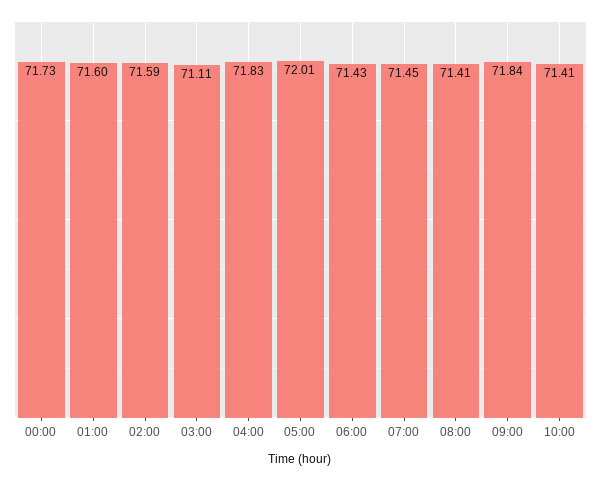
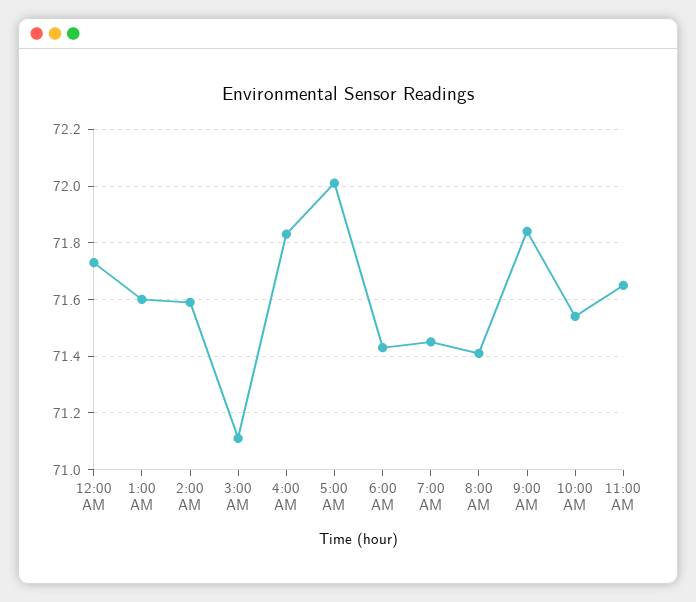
10:00: 71.41 -> 71.55
11:00 AM: none -> 71.65

